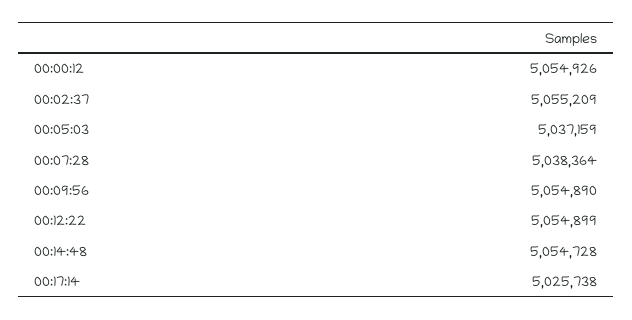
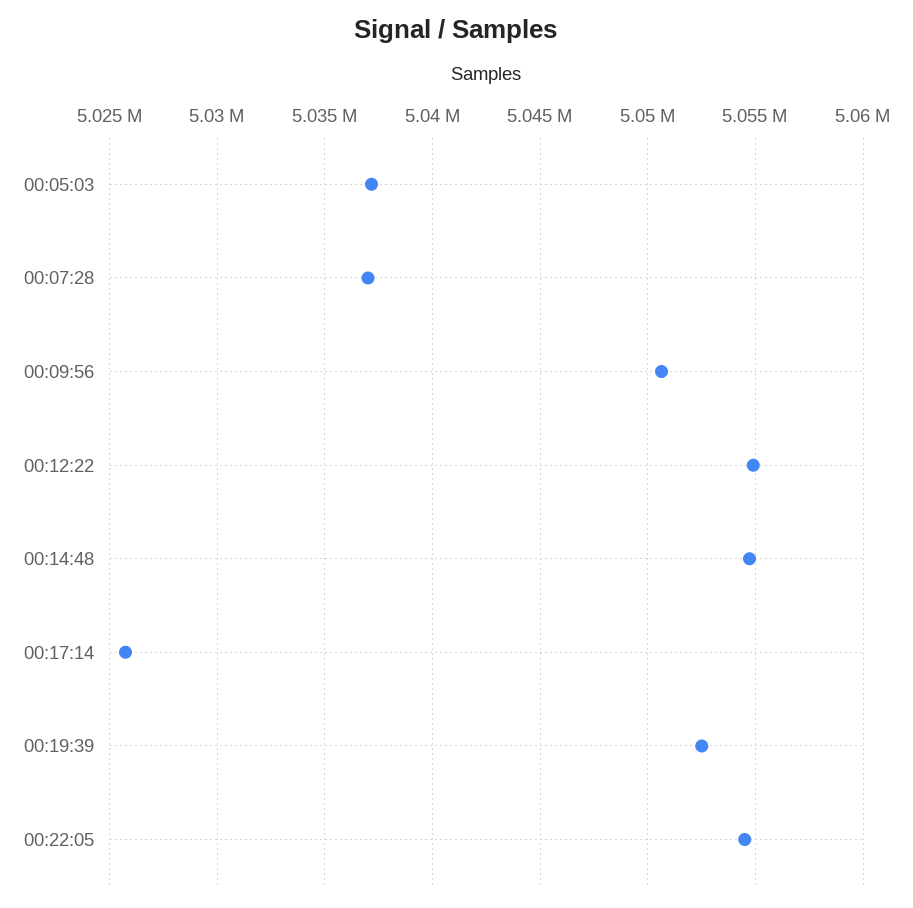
00:00:12: 5054926 -> none
00:02:37: 5055209 -> none
00:07:28: 5038364 -> 5037000
00:09:56: 5054890 -> 5050500
00:19:39: none -> 5052500
00:22:05: none -> 5054500

